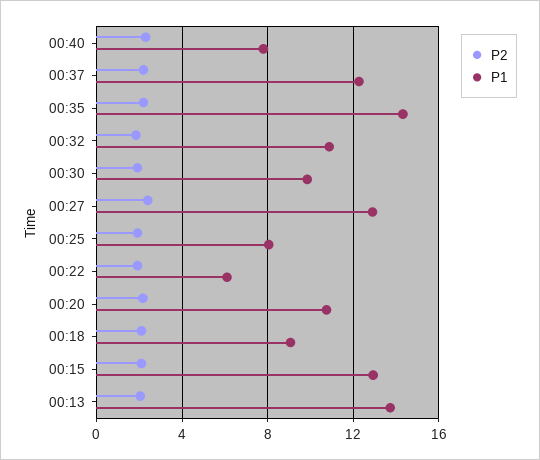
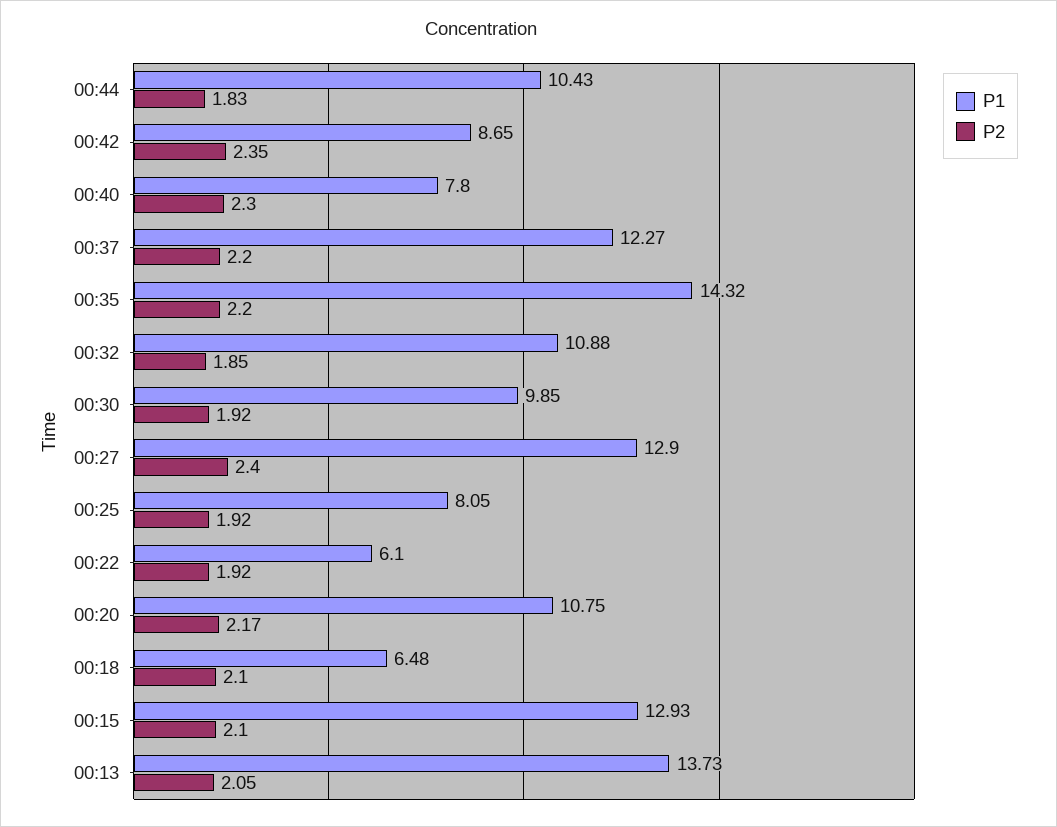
P1, 00:18: 9 -> 6.48
P1, 00:44: none -> 10.43
P2, 00:44: none -> 1.83
P1, 00:42: none -> 8.65
P2, 00:42: none -> 2.35

